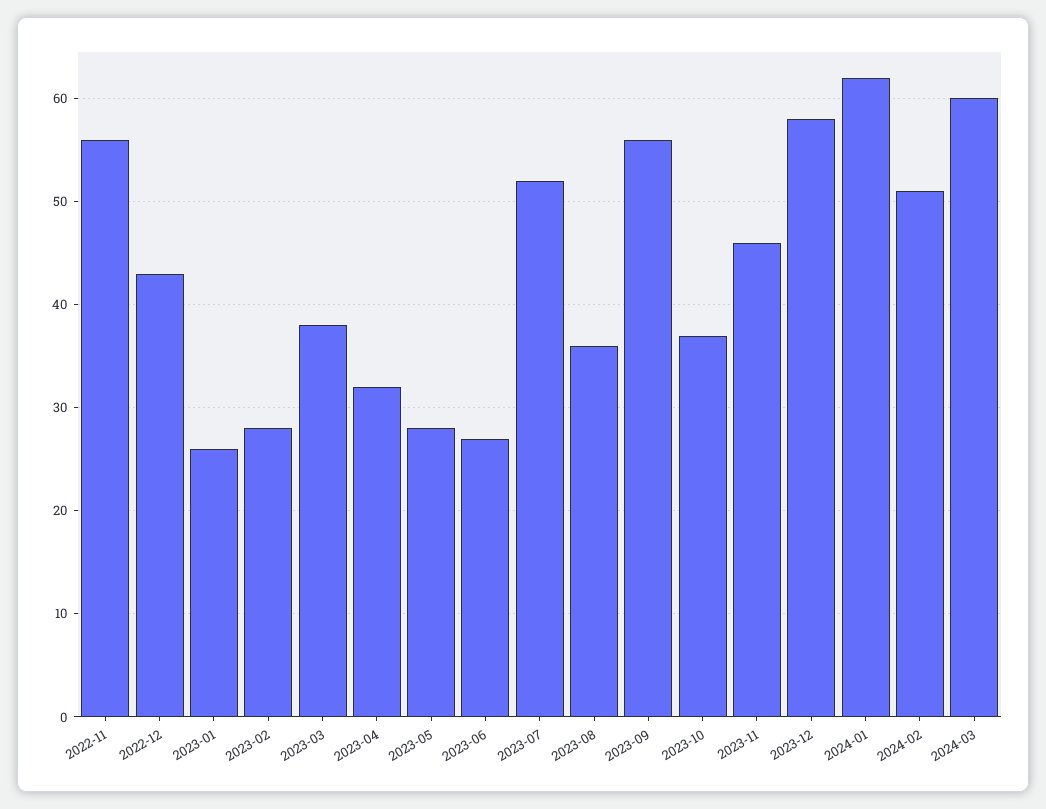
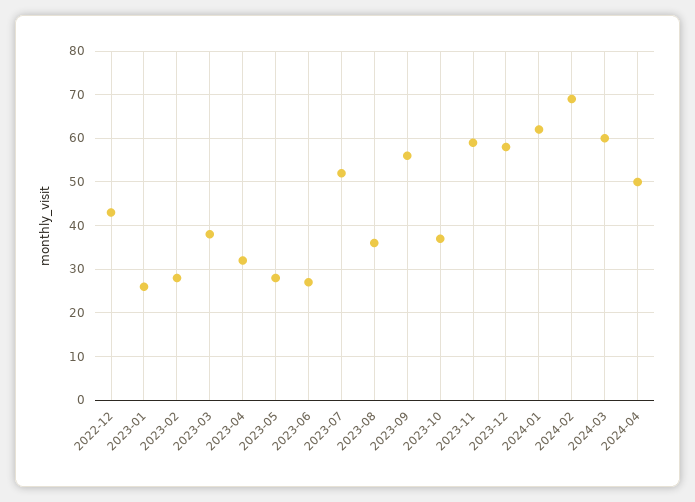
2022-11: 56 -> none
2023-11: 46 -> 60
2024-02: 51 -> 70
2024-04: none -> 50

